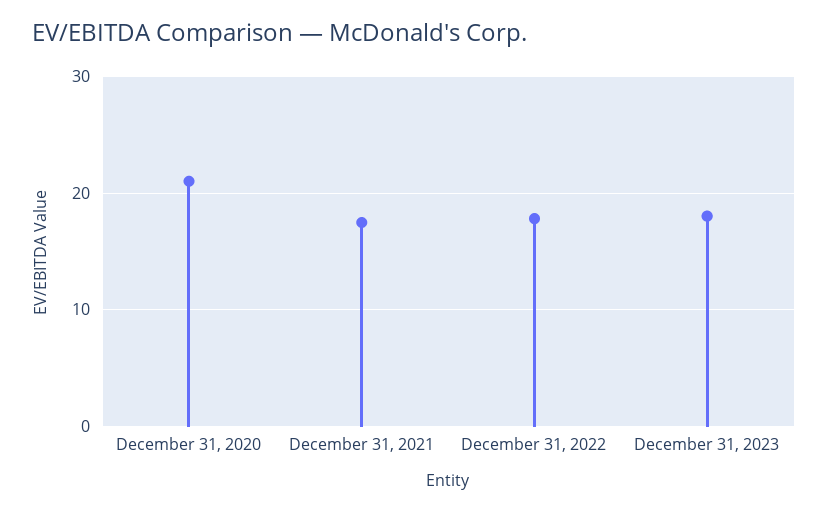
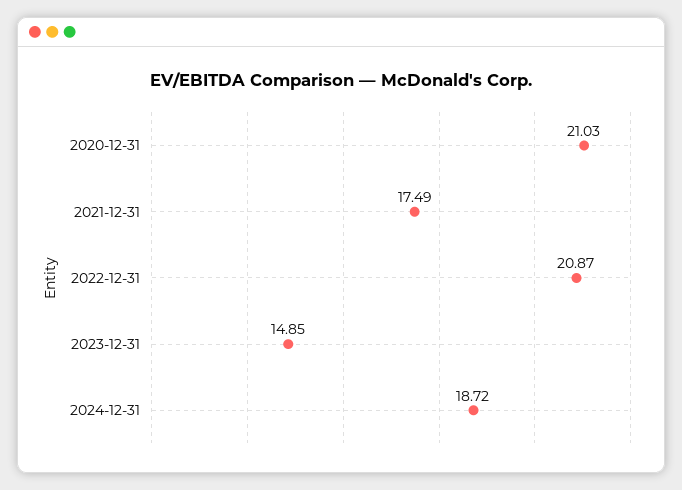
December 31, 2022: 18 -> 20.87
December 31, 2023: 18 -> 14.85
2024-12-31: none -> 18.72

